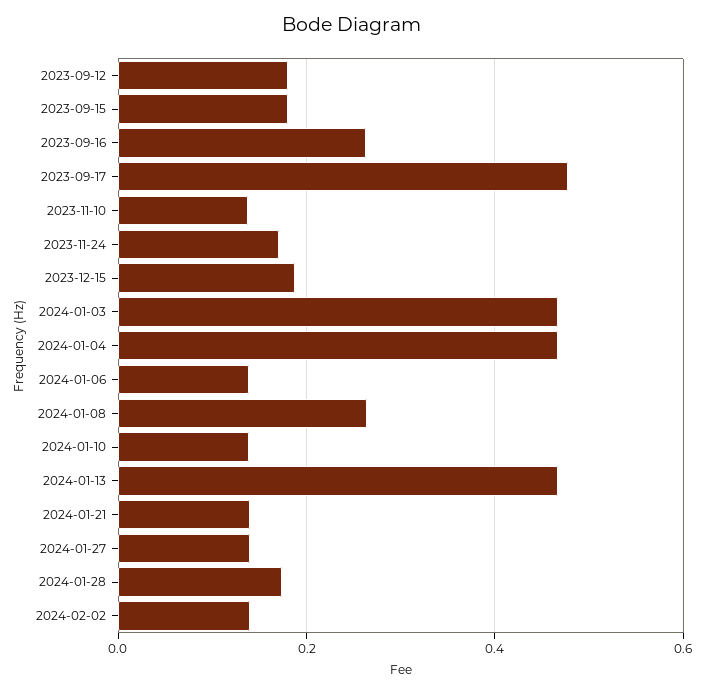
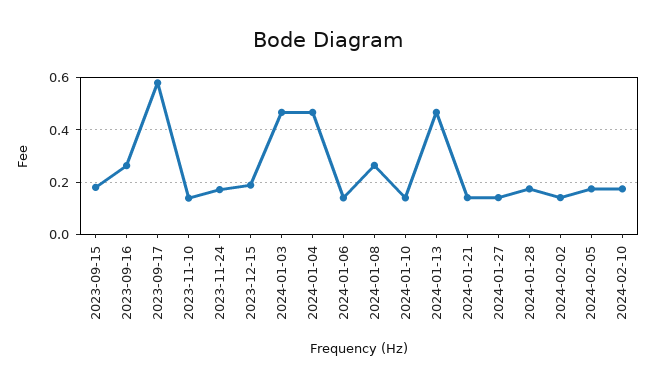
2023-09-12: 0.18 -> none
2023-09-17: 0.48 -> 0.575
2024-02-05: none -> 0.175
2024-02-10: none -> 0.175

